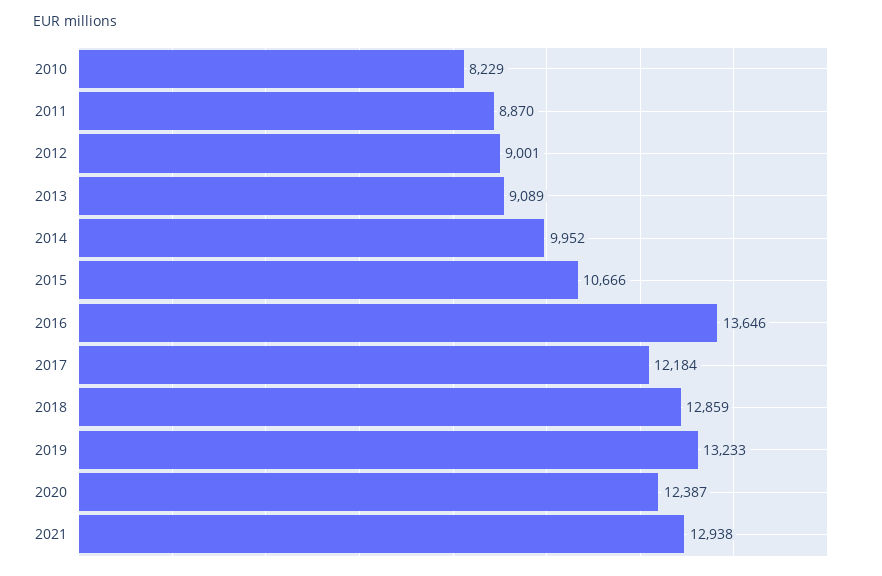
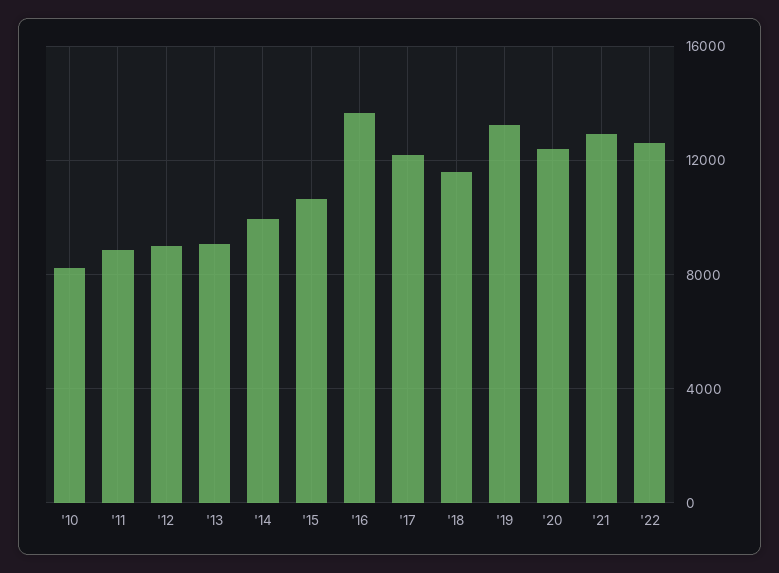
2018: 12859 -> 11500
'22: none -> 12500

